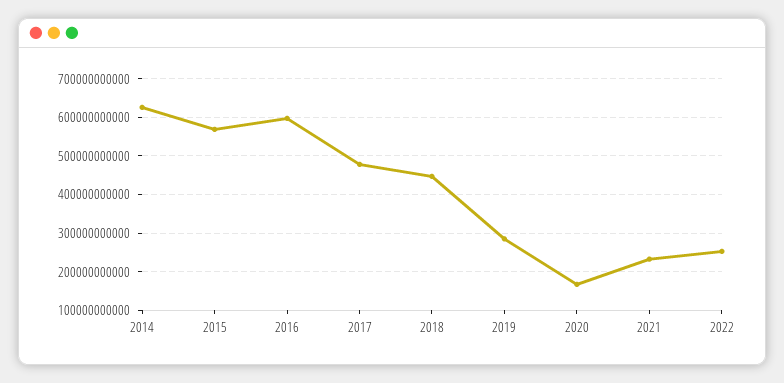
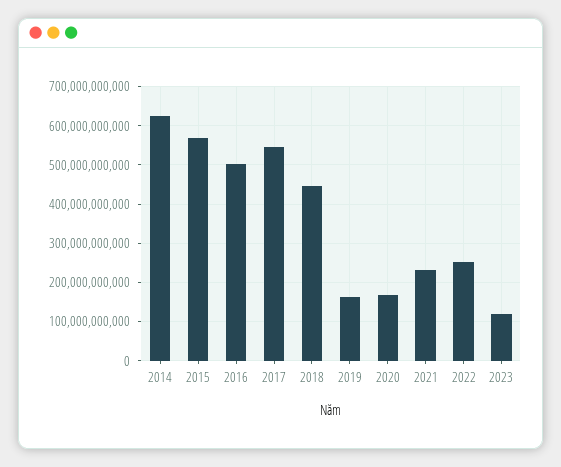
2016: 600000000000 -> 500000000000
2017: 480000000000 -> 540000000000
2019: 280000000000 -> 160000000000
2023: none -> 120000000000

